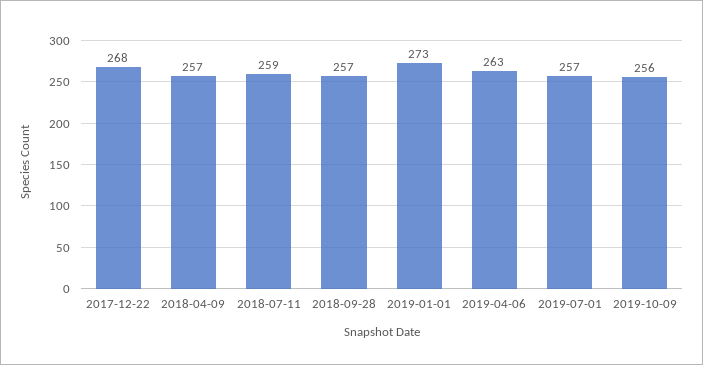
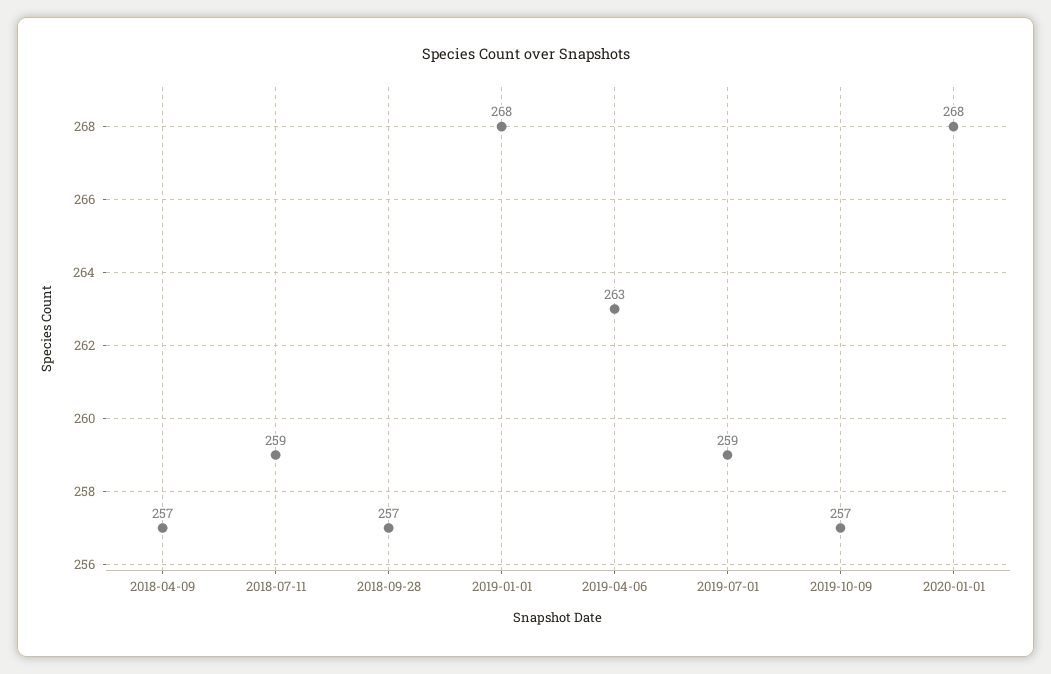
2017-12-22: 268 -> none
2019-01-01: 273 -> 268
2019-07-01: 257 -> 259
2019-10-09: 256 -> 257
2020-01-01: none -> 268

